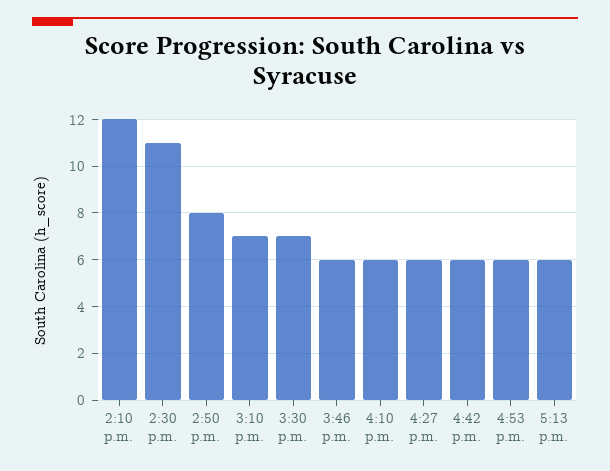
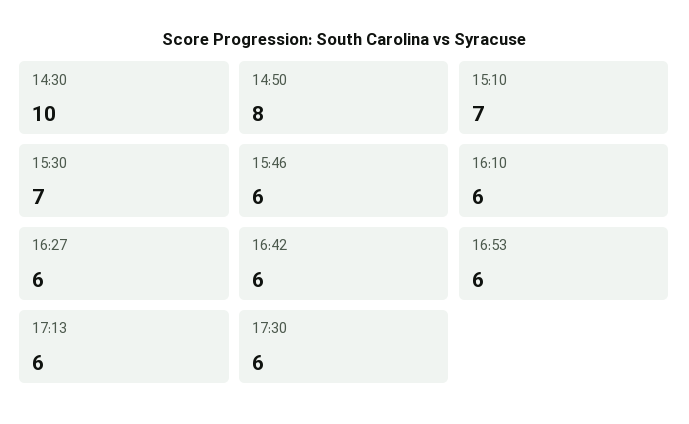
2:10 p.m.: 12 -> none
2:30 p.m.: 11 -> 10
17:30: none -> 6

